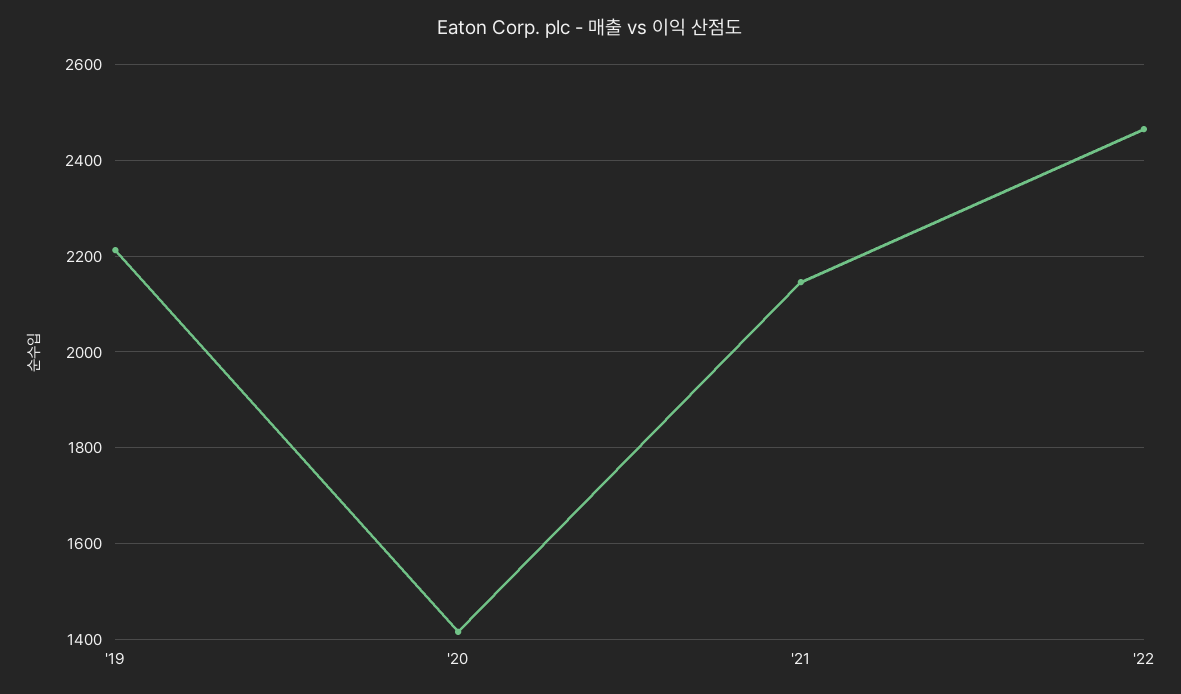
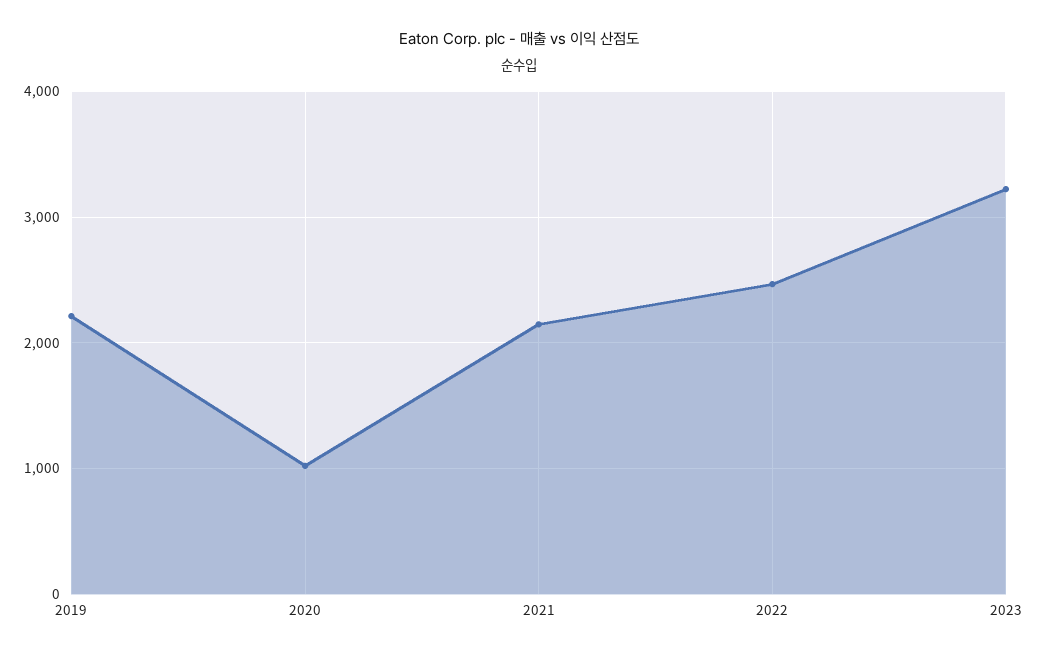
'20: 1420 -> 1000
2023: none -> 3200

